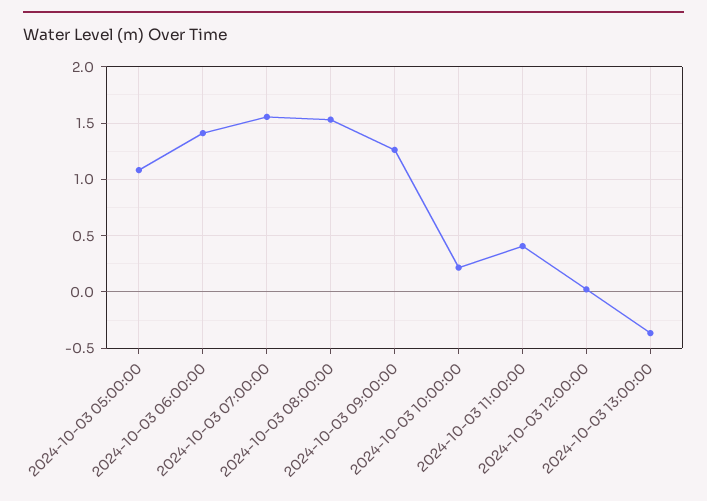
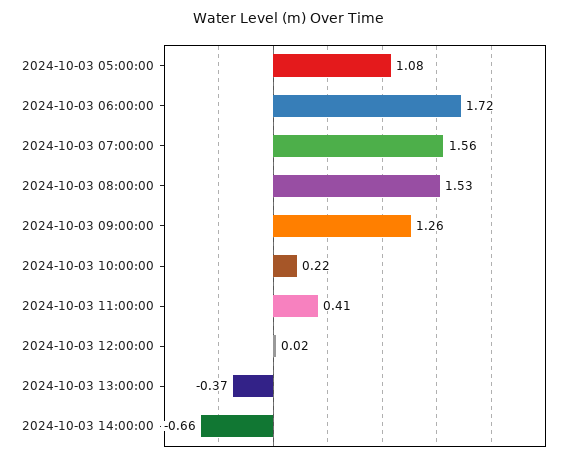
2024-10-03 06:00:00: 1.4 -> 1.72
2024-10-03 14:00:00: none -> -0.66

